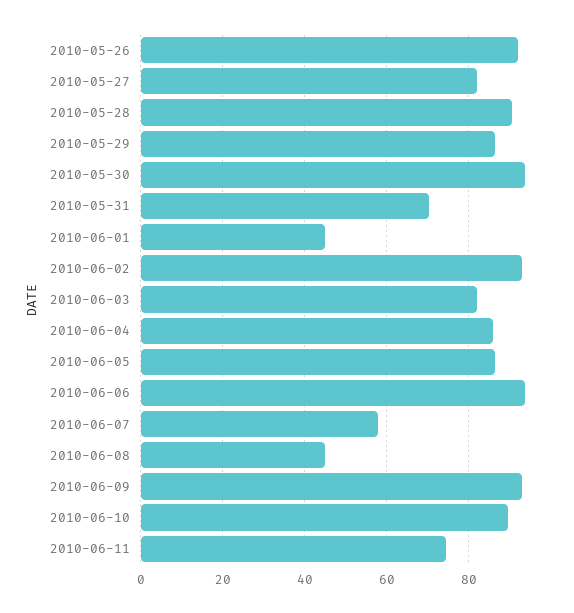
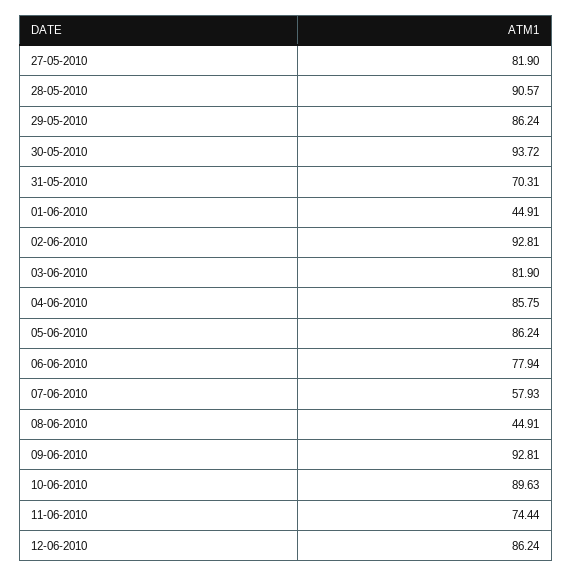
2010-05-26: 92 -> none
2010-06-06: 94 -> 77.94
12-06-2010: none -> 86.24

